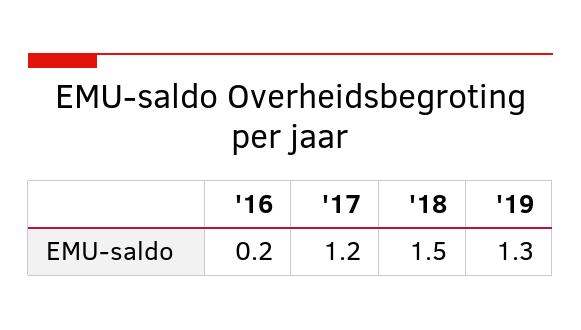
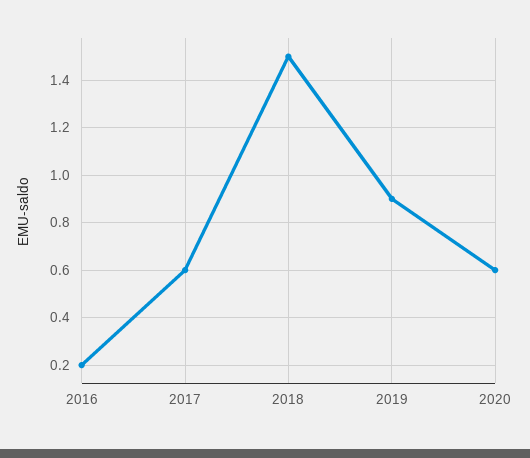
'17: 1.2 -> 0.6
'19: 1.3 -> 0.9
2020: none -> 0.6

